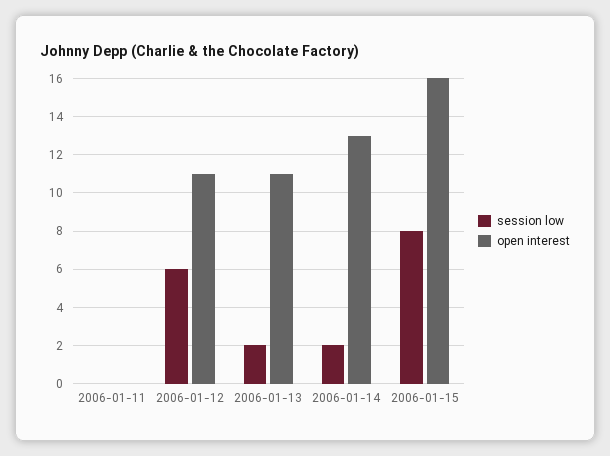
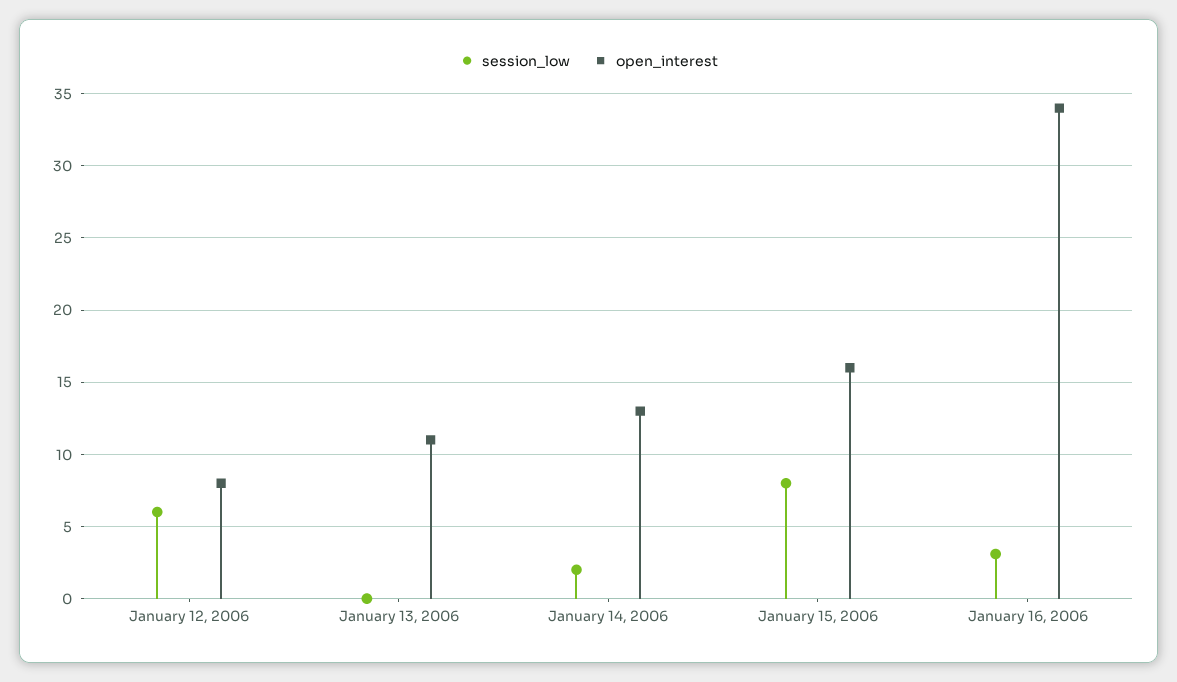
session low, 2006-01-11: 0 -> none
open interest, 2006-01-11: 0 -> none
open interest, 2006-01-12: 11 -> 8
session low, 2006-01-13: 2 -> 0
session low, January 16, 2006: none -> 3
open interest, January 16, 2006: none -> 34

